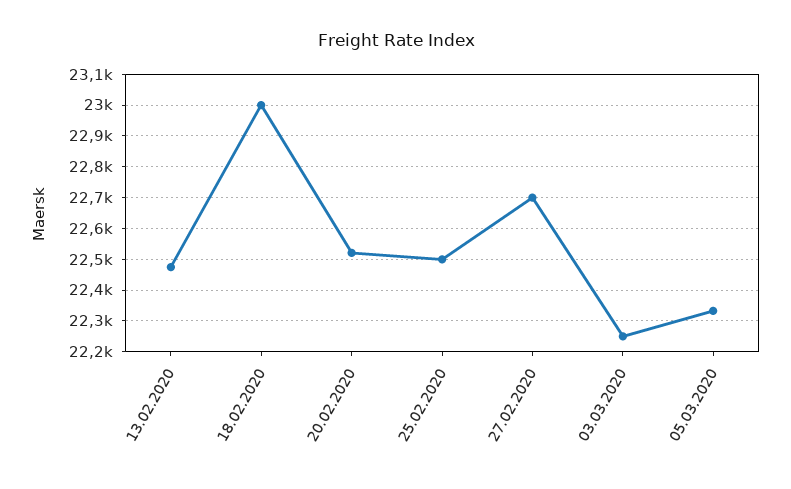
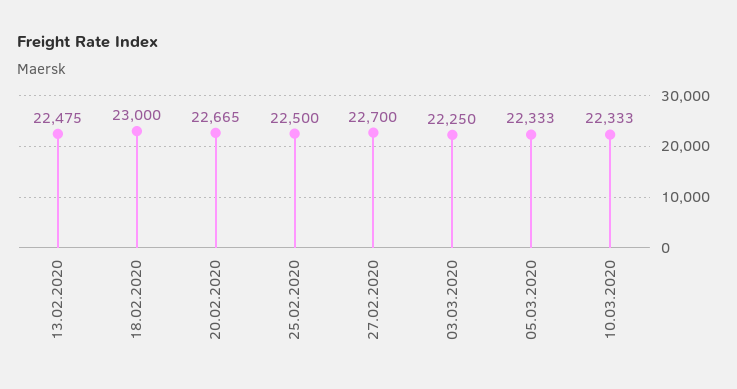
20.02.2020: 22520 -> 22665
10.03.2020: none -> 22333

